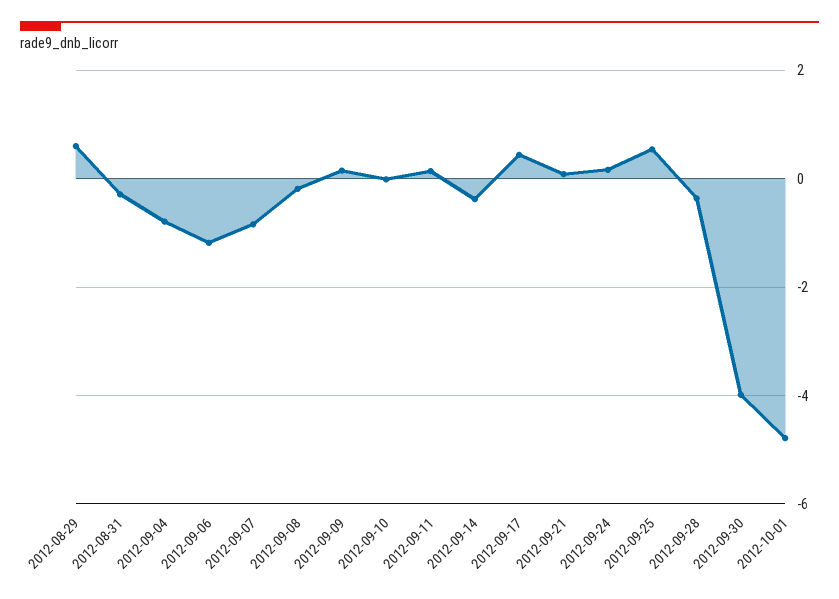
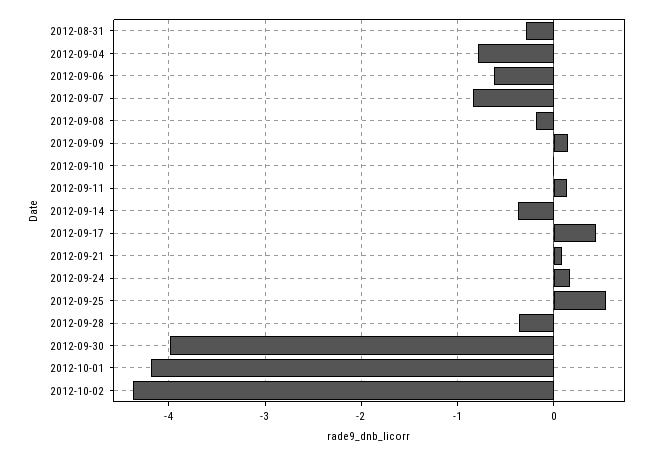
2012-08-29: 0.6 -> none
2012-09-06: -1.2 -> -0.6
2012-10-01: -4.8 -> -4.2
2012-10-02: none -> -4.4

